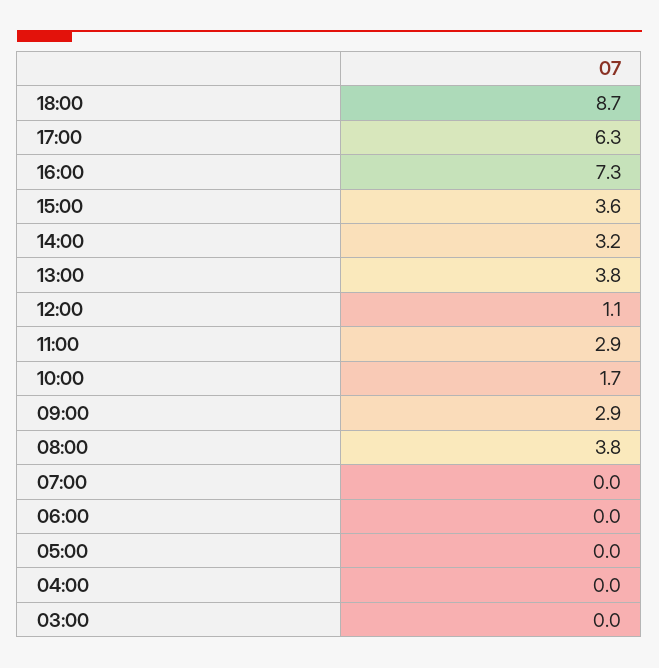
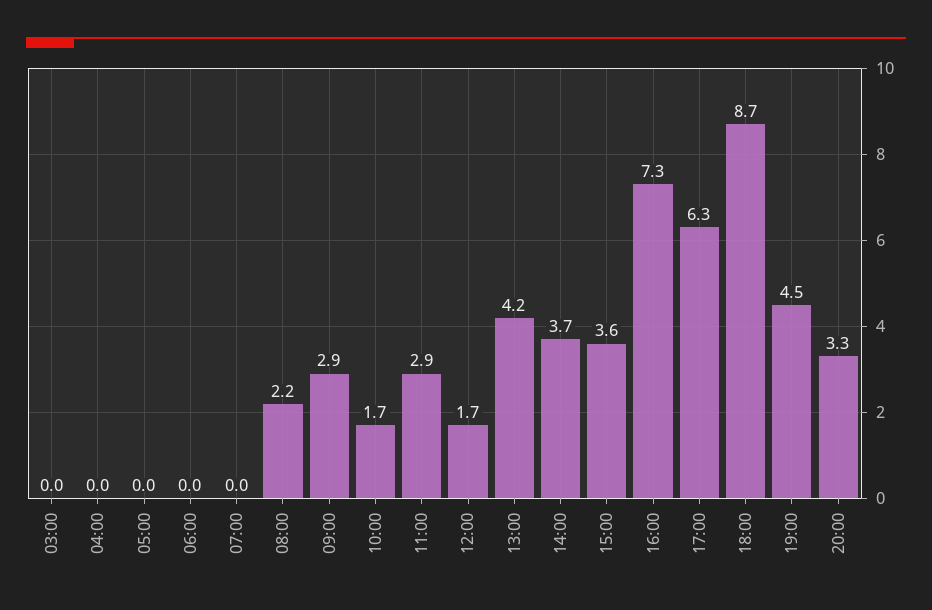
14:00: 3.2 -> 3.7
13:00: 3.8 -> 4.2
12:00: 1.1 -> 1.7
08:00: 3.8 -> 2.2
19:00: none -> 4.5
20:00: none -> 3.3

